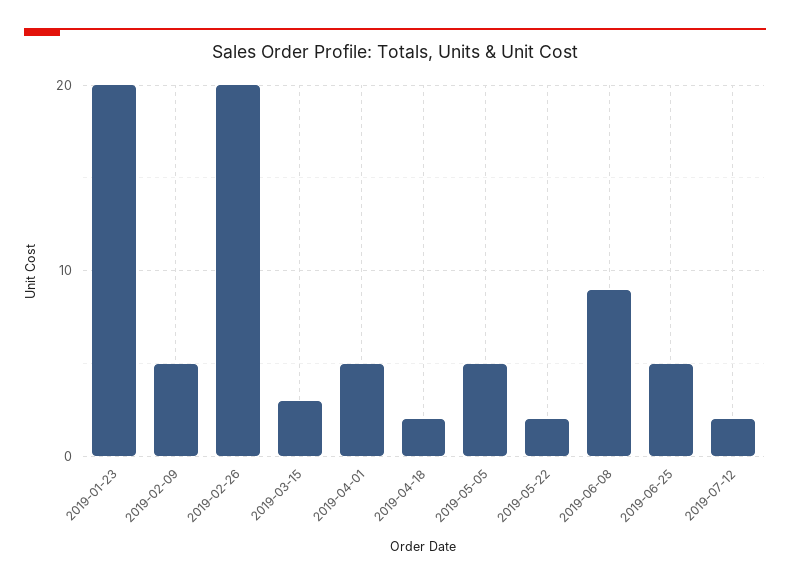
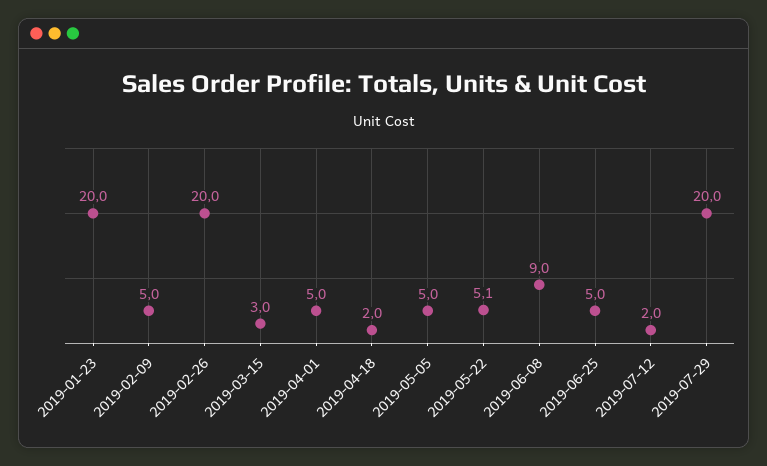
2019-05-22: 2 -> 5.1
2019-07-29: none -> 20

